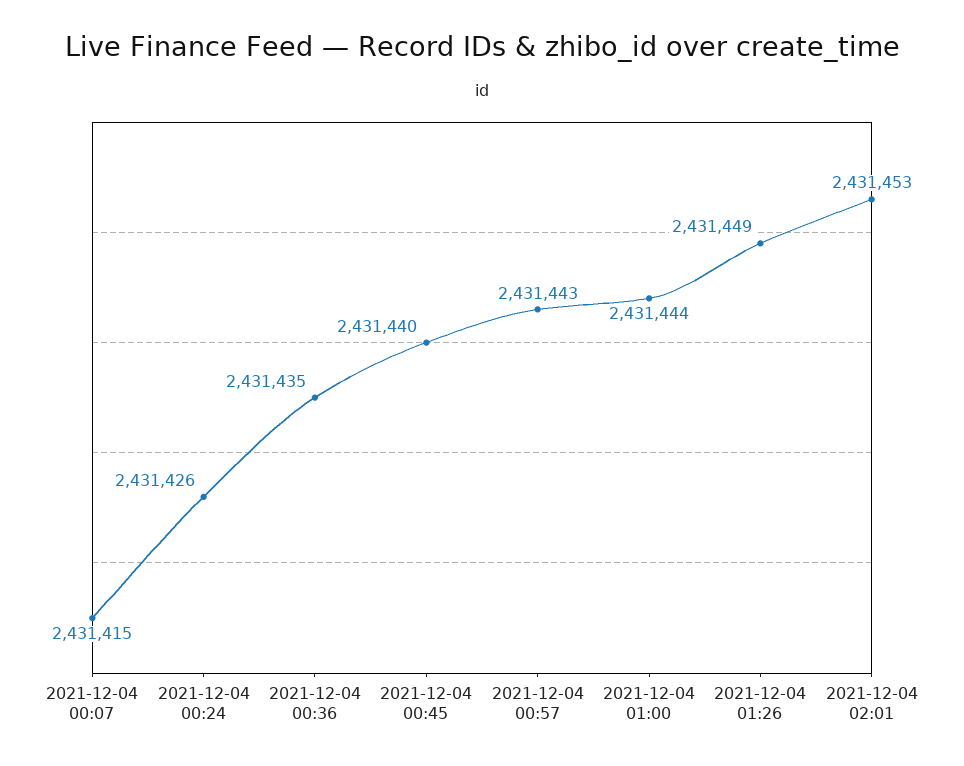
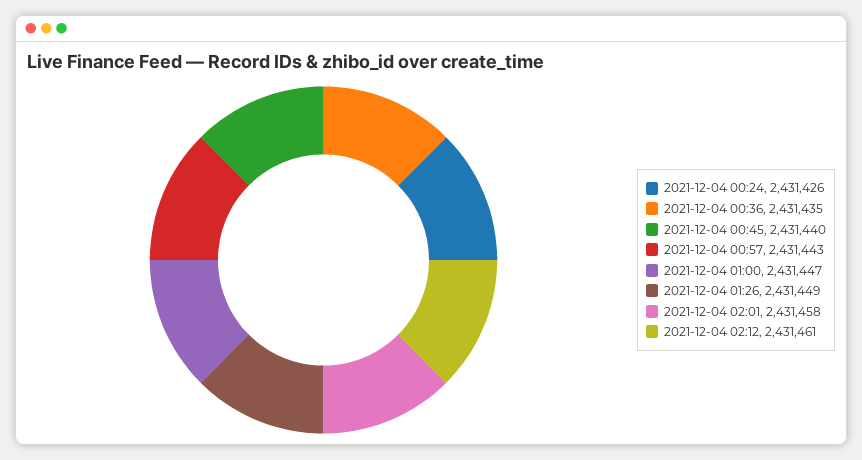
2021-12-04 00:07: 2431415 -> none
2021-12-04 01:00: 2431444 -> 2431447
2021-12-04 02:01: 2431453 -> 2431458
2021-12-04 02:12: none -> 2431461

